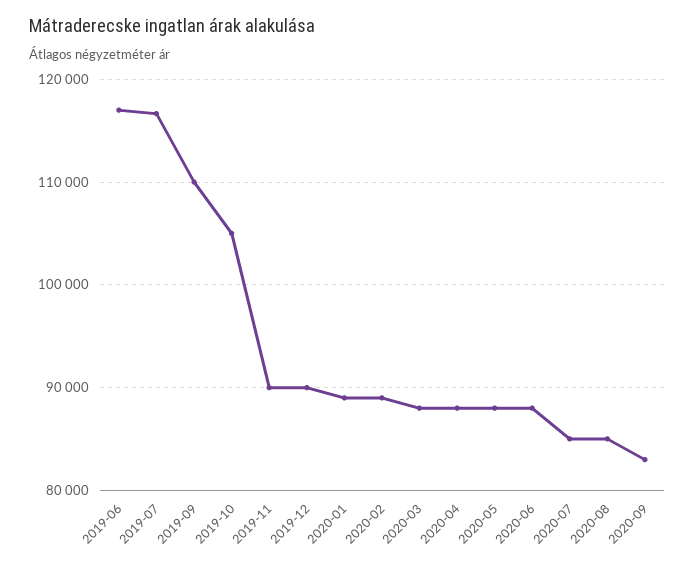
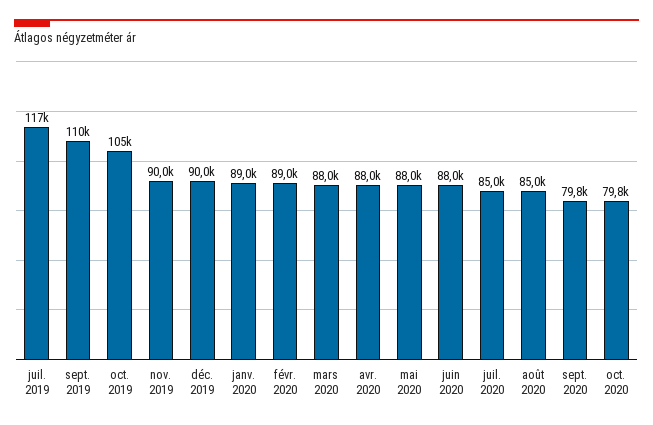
2019-06: 117000 -> none
2020-09: 83000 -> 79800
oct. 2020: none -> 79800

